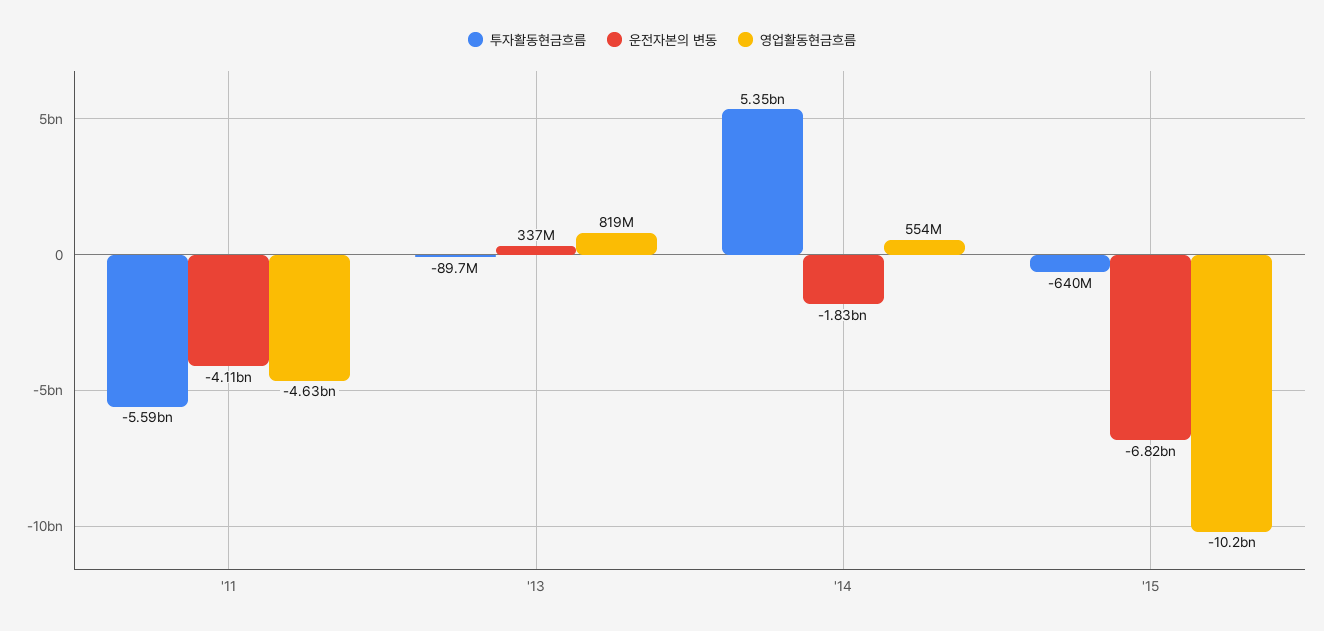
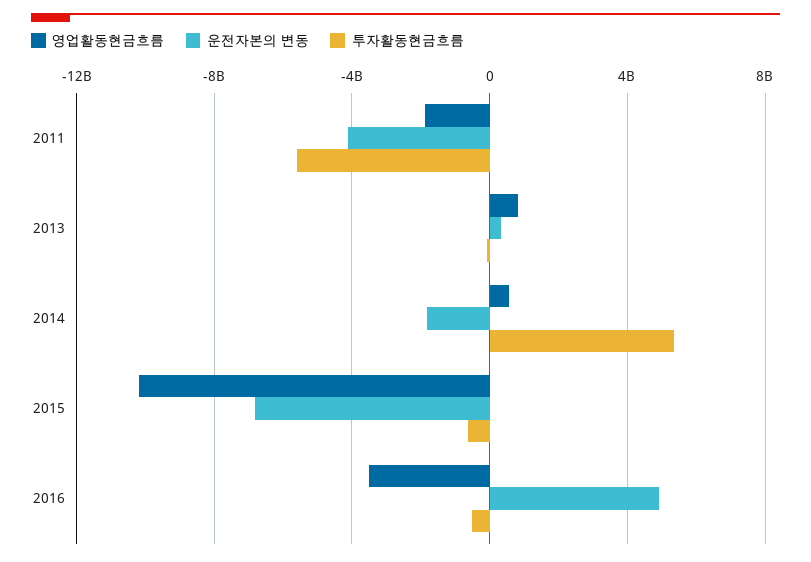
영업활동현금흐름, '11: -4630000000 -> -2000000000
영업활동현금흐름, 2016: none -> -3500000000
운전자본의 변동, 2016: none -> 5000000000
투자활동현금흐름, 2016: none -> -500000000

